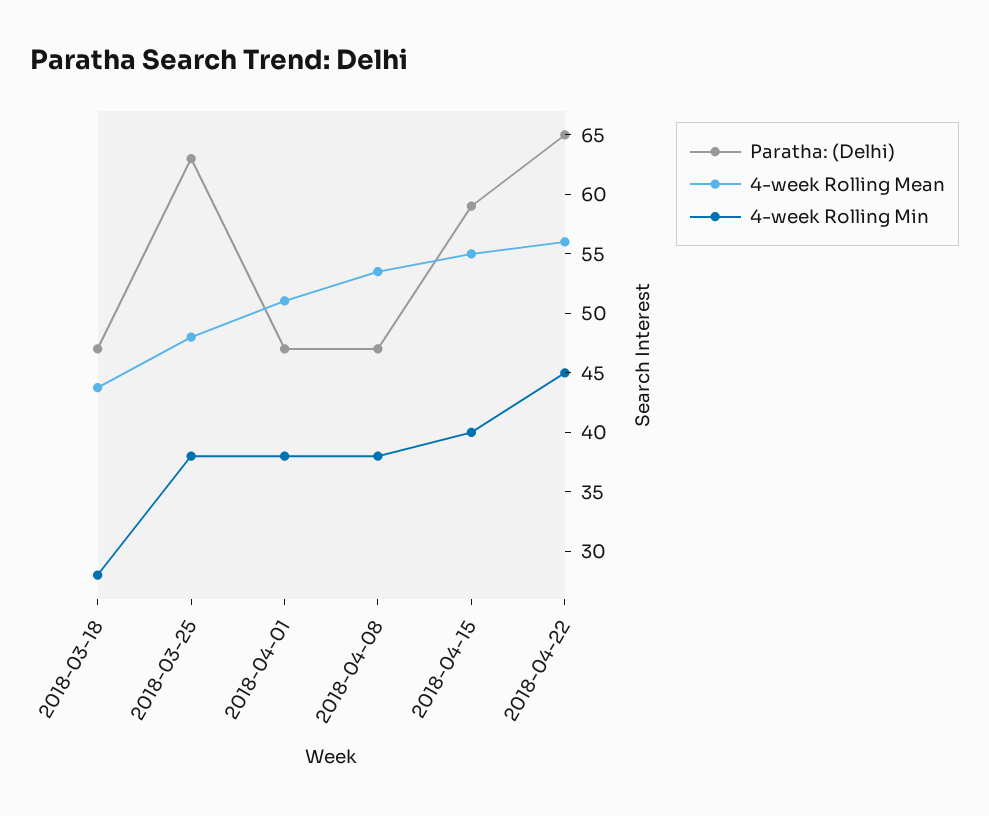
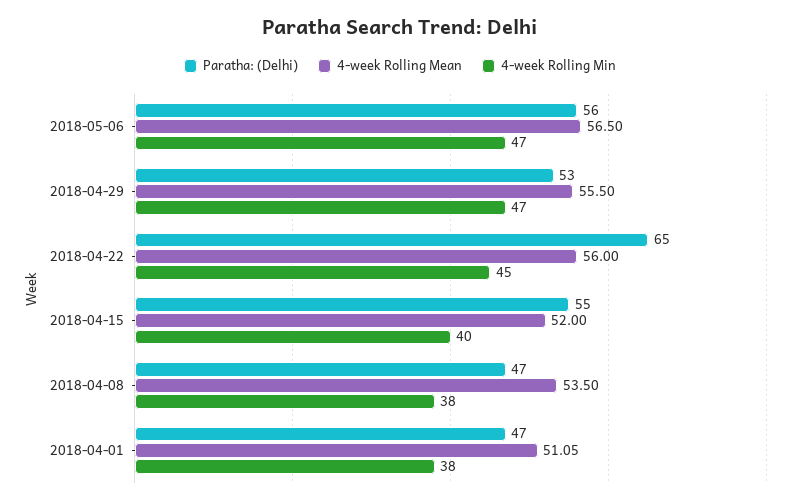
Paratha: (Delhi), 2018-03-18: 47 -> none
4-week Rolling Mean, 2018-03-18: 44 -> none
4-week Rolling Min, 2018-03-18: 28 -> none
Paratha: (Delhi), 2018-03-25: 63 -> none
4-week Rolling Mean, 2018-03-25: 48 -> none
4-week Rolling Min, 2018-03-25: 38 -> none
Paratha: (Delhi), 2018-04-15: 59 -> 55
4-week Rolling Mean, 2018-04-15: 55 -> 52
Paratha: (Delhi), 2018-05-06: none -> 56
4-week Rolling Mean, 2018-05-06: none -> 56.5
4-week Rolling Min, 2018-05-06: none -> 47
Paratha: (Delhi), 2018-04-29: none -> 53
4-week Rolling Mean, 2018-04-29: none -> 55.5
4-week Rolling Min, 2018-04-29: none -> 47

